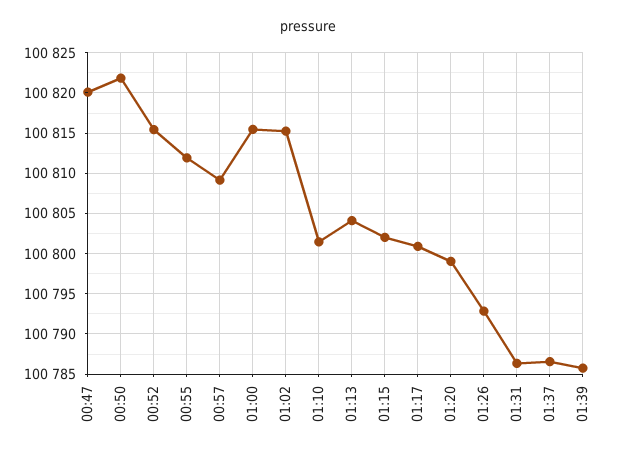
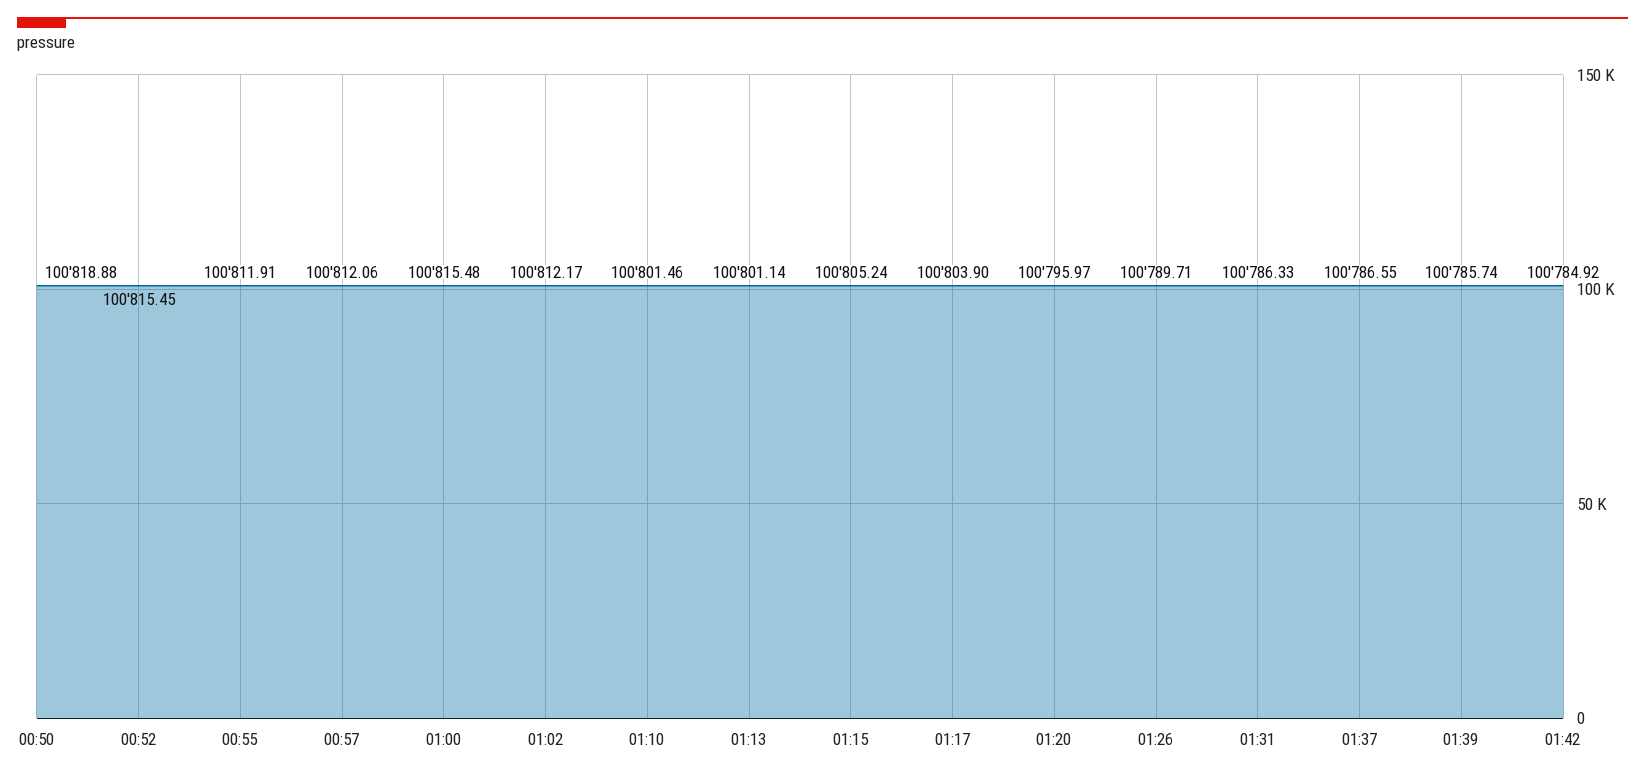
00:47: 100820 -> none
00:50: 100822 -> 100818.88
00:57: 100809 -> 100812.06
01:02: 100815 -> 100812.17
01:13: 100804 -> 100801.14
01:15: 100802 -> 100805.24
01:17: 100801 -> 100803.9
01:20: 100799 -> 100795.97
01:26: 100793 -> 100789.71
01:42: none -> 100784.92

